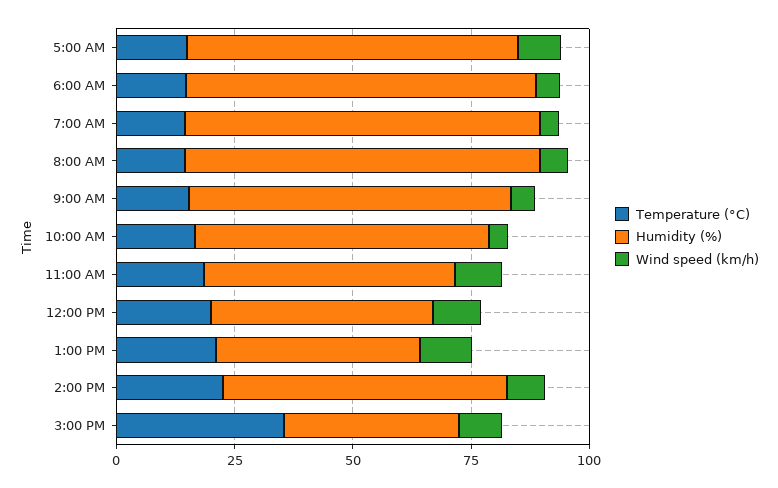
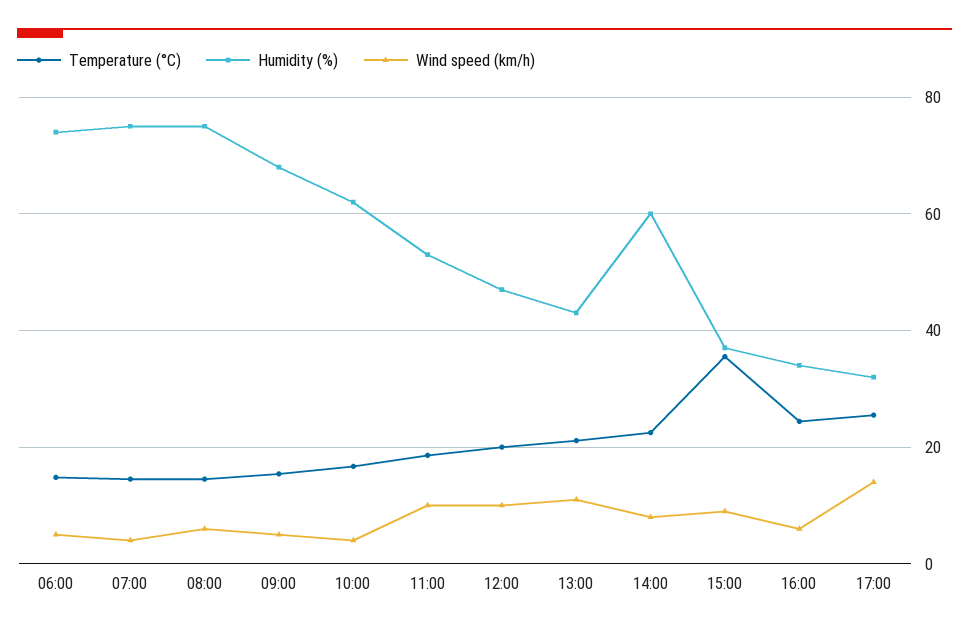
Temperature (°C), 5:00 AM: 15 -> none
Humidity (%), 5:00 AM: 70 -> none
Wind speed (km/h), 5:00 AM: 10 -> none
Temperature (°C), 16:00: none -> 24
Humidity (%), 16:00: none -> 34
Wind speed (km/h), 16:00: none -> 6
Temperature (°C), 17:00: none -> 26
Humidity (%), 17:00: none -> 32
Wind speed (km/h), 17:00: none -> 14

